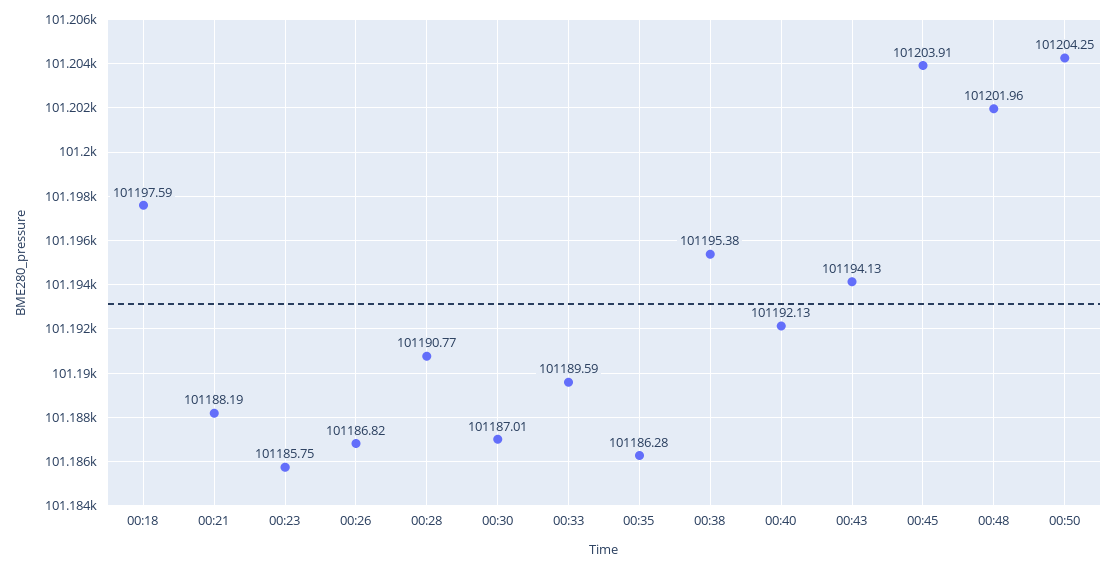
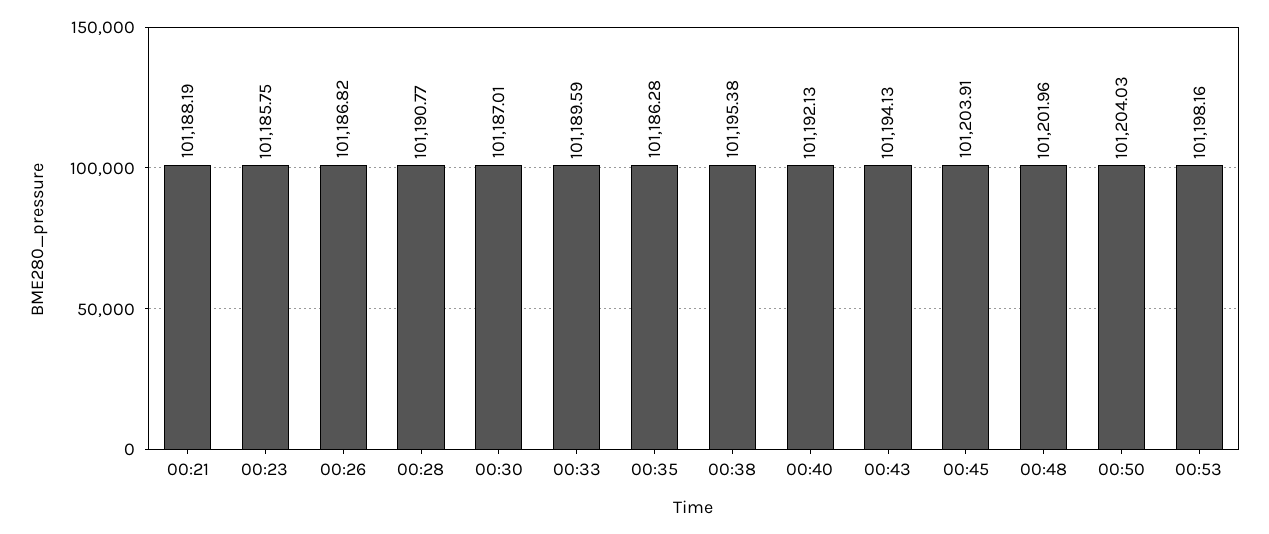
00:18: 101197.59 -> none
00:50: 101204.25 -> 101204.03
00:53: none -> 101198.16

